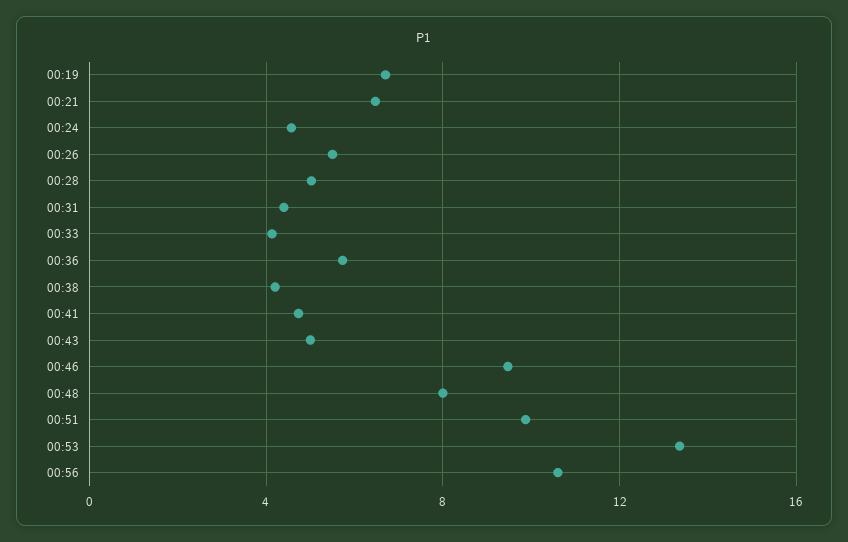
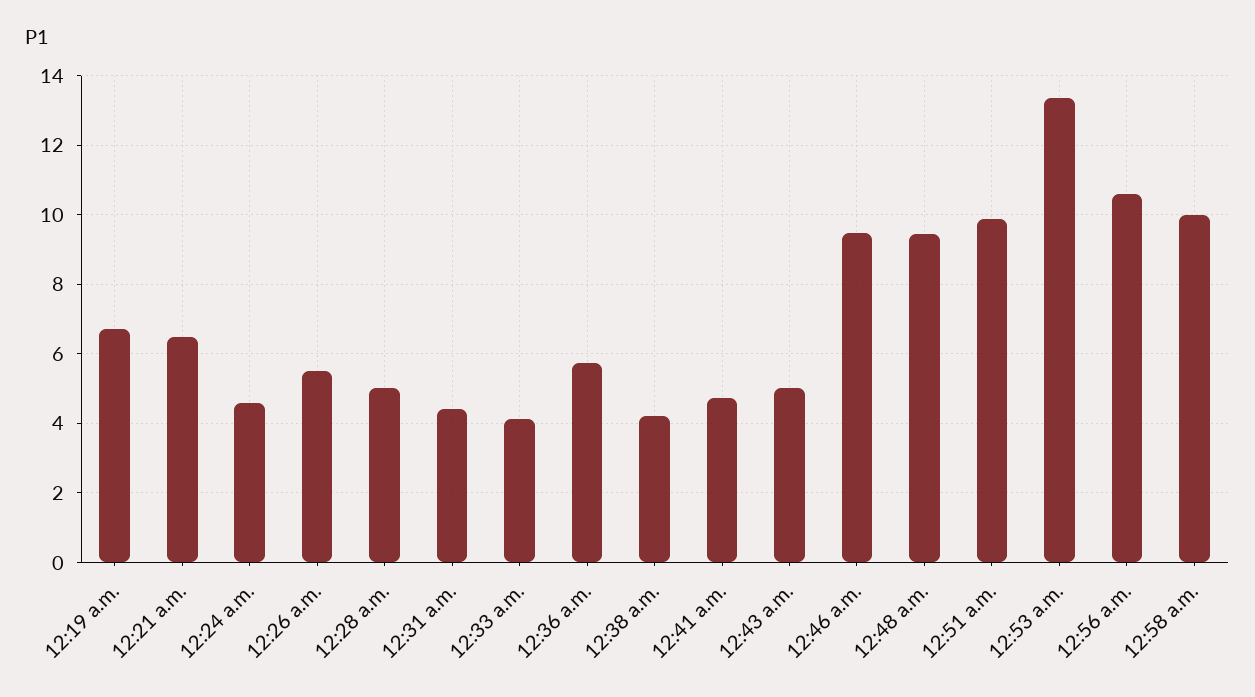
00:48: 8 -> 9.4
12:58 a.m.: none -> 10

